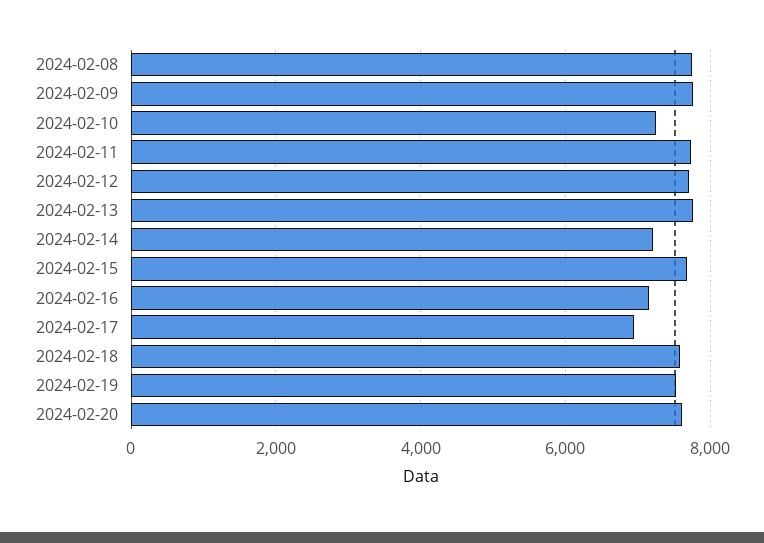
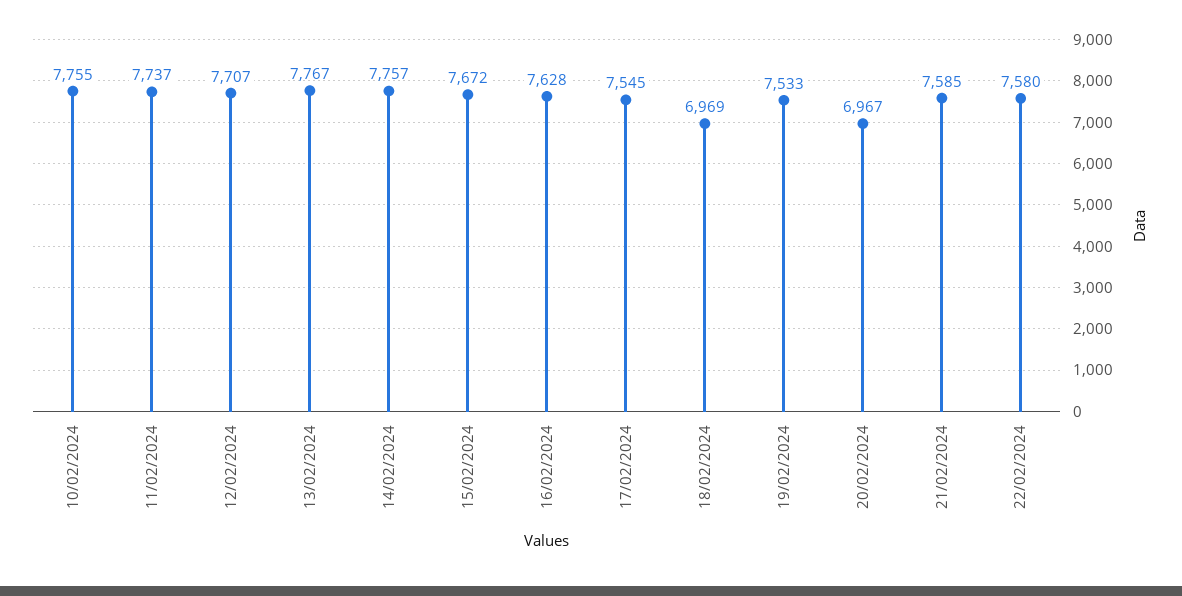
2024-02-08: 7800 -> none
2024-02-09: 7800 -> none
2024-02-10: 7200 -> 7755
2024-02-14: 7200 -> 7757
2024-02-16: 7200 -> 7628
2024-02-17: 7000 -> 7545
2024-02-18: 7600 -> 6969
2024-02-20: 7600 -> 6967
21/02/2024: none -> 7585
22/02/2024: none -> 7580

